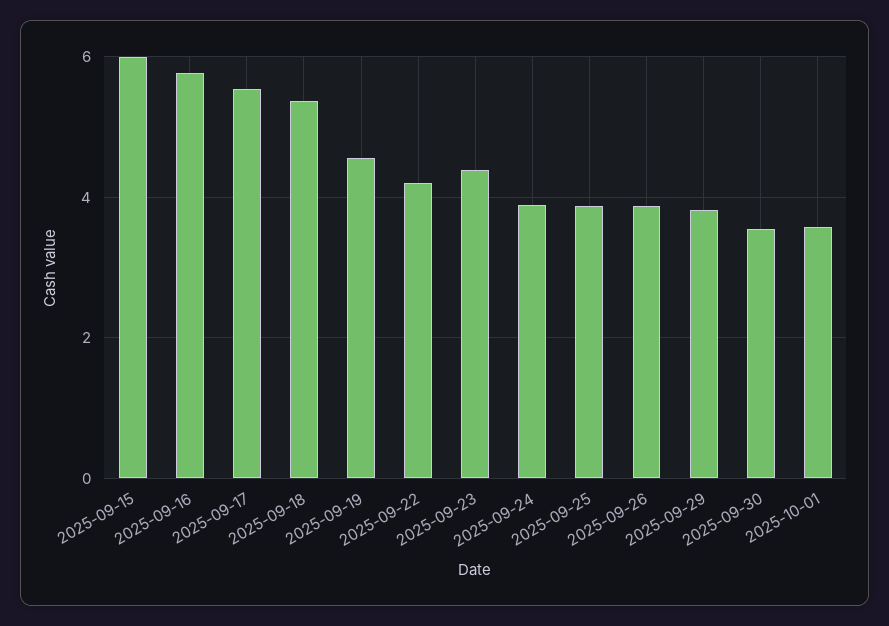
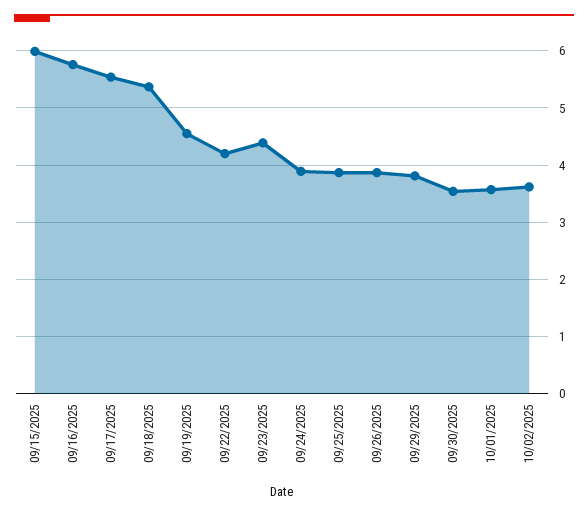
10/02/2025: none -> 3.6

